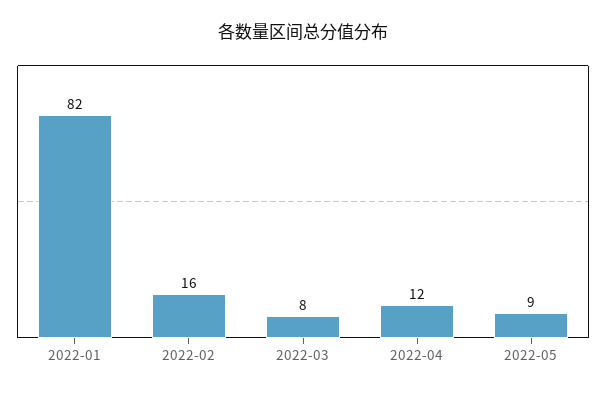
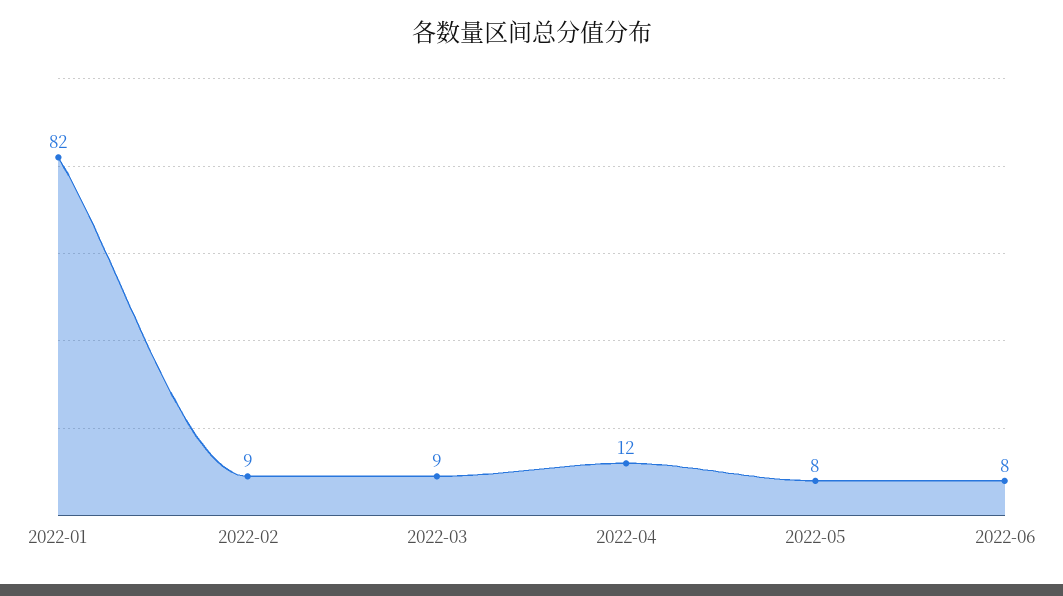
2022-02: 16 -> 9
2022-03: 8 -> 9
2022-05: 9 -> 8
2022-06: none -> 8

